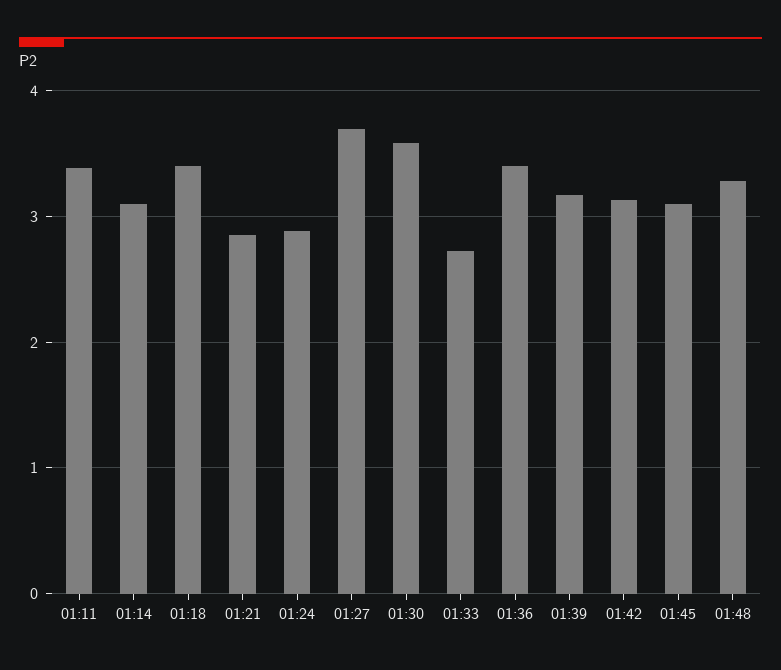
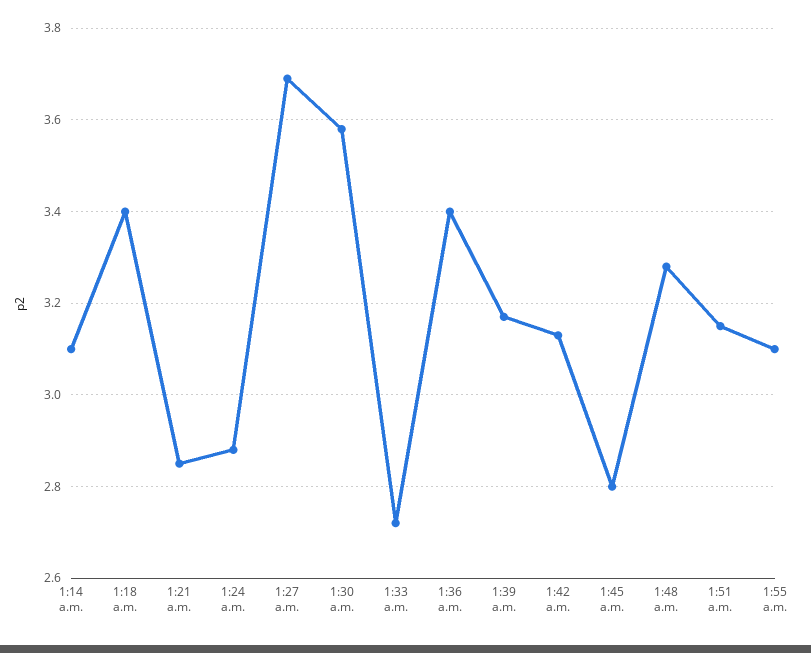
01:11: 3.4 -> none
01:45: 3.1 -> 2.8
1:51 a.m.: none -> 3.15
1:55 a.m.: none -> 3.1

